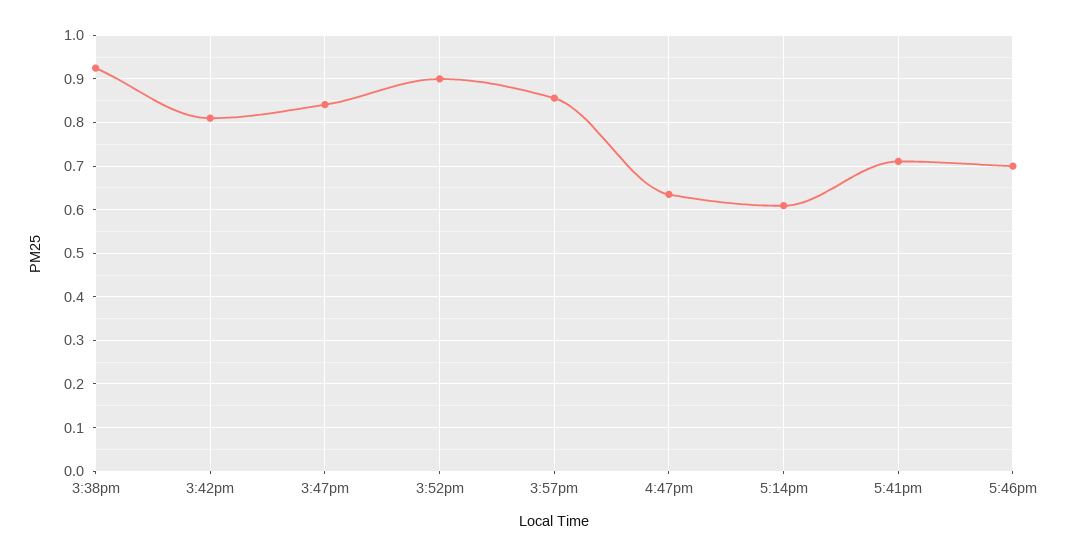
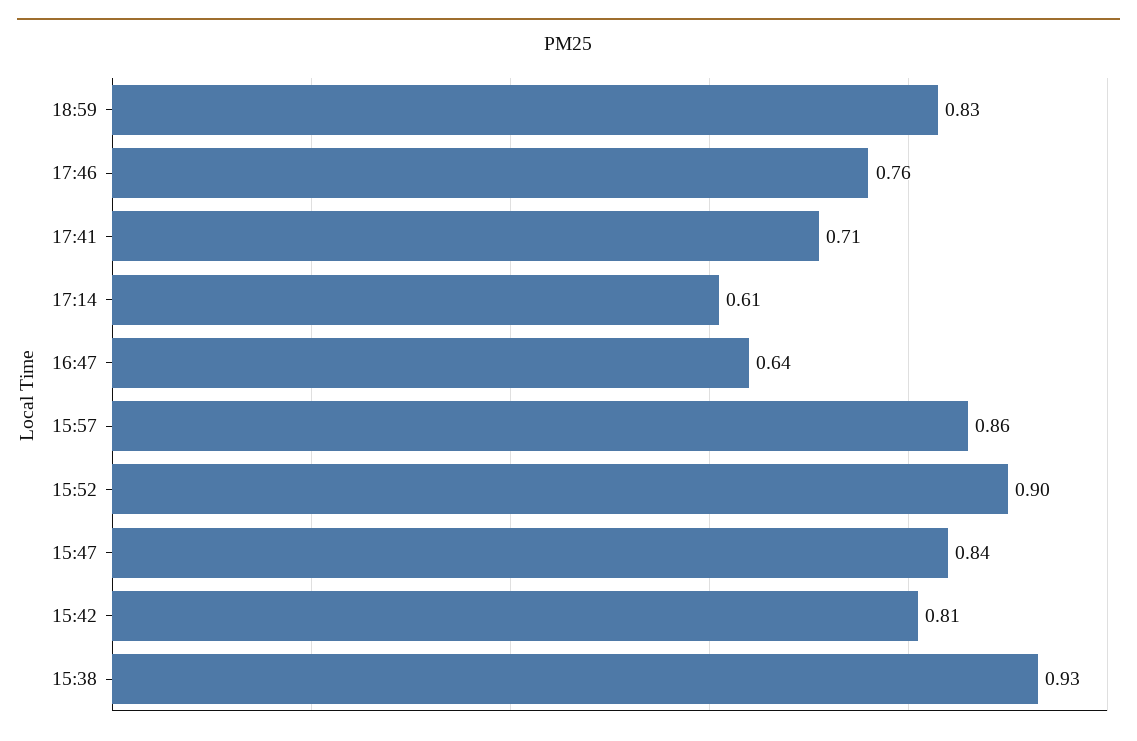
5:46pm: 0.7 -> 0.76
18:59: none -> 0.83

